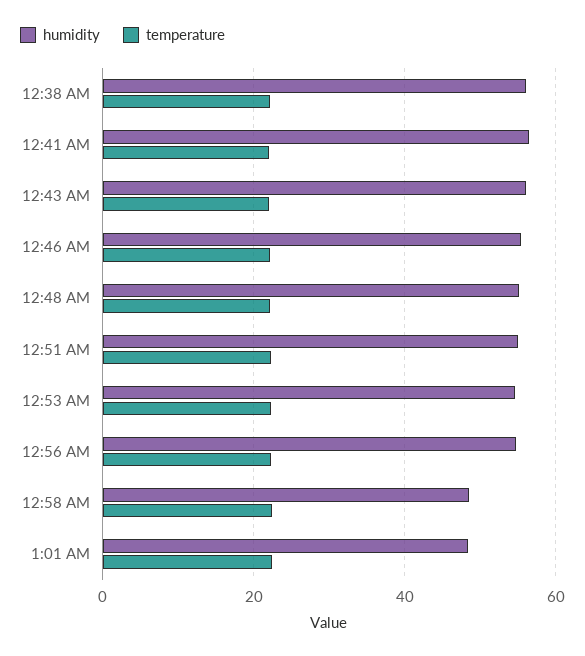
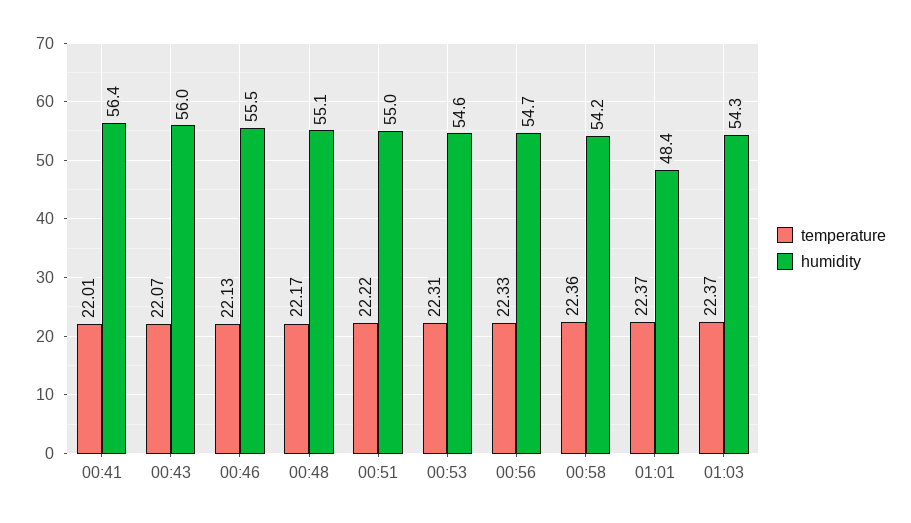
humidity, 12:38 AM: 56 -> none
temperature, 12:38 AM: 22 -> none
humidity, 12:58 AM: 48 -> 54.2
temperature, 01:03: none -> 22.37
humidity, 01:03: none -> 54.3

